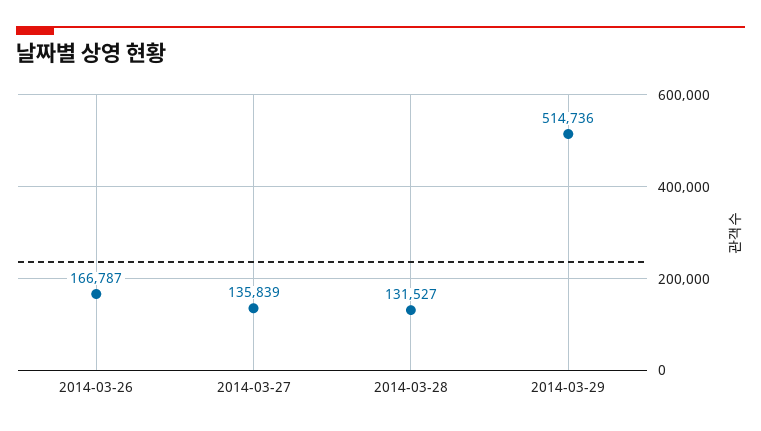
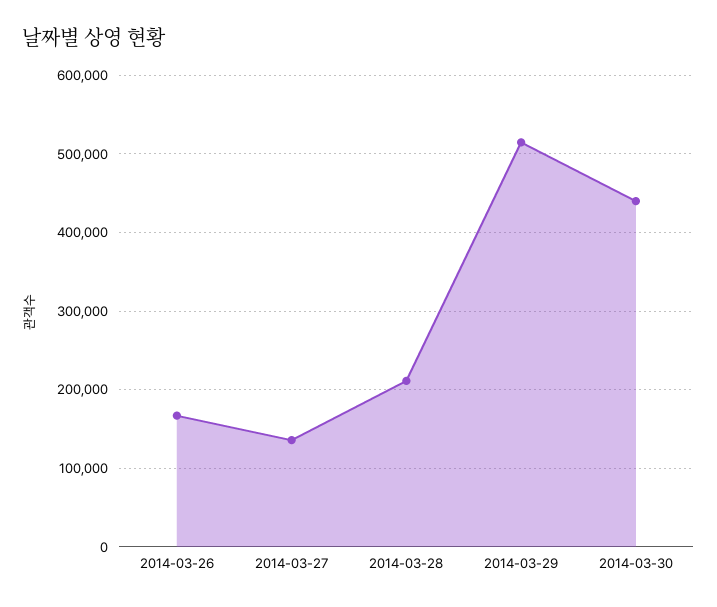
2014-03-28: 131527 -> 210000
2014-03-30: none -> 440000

